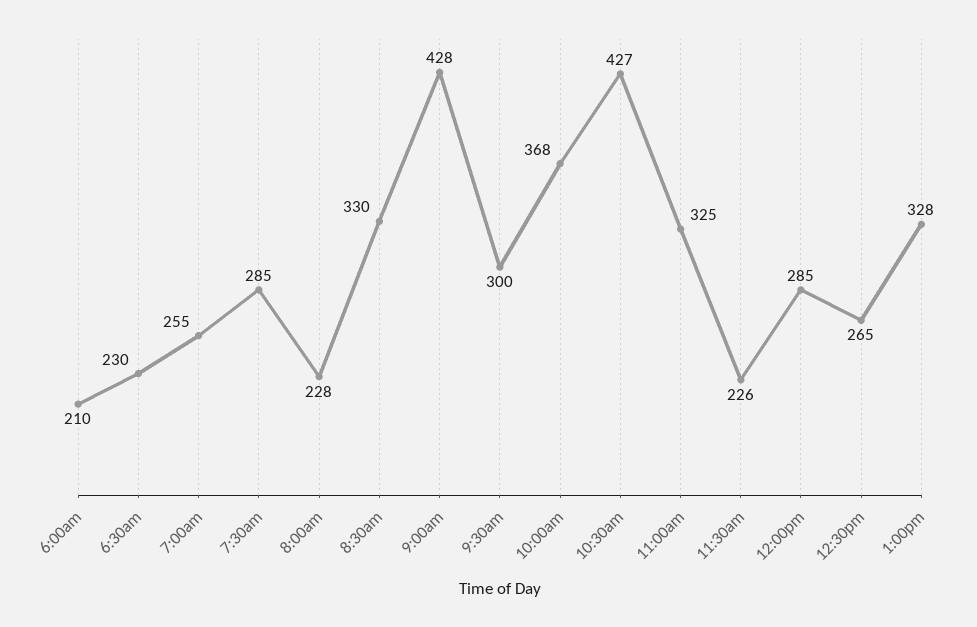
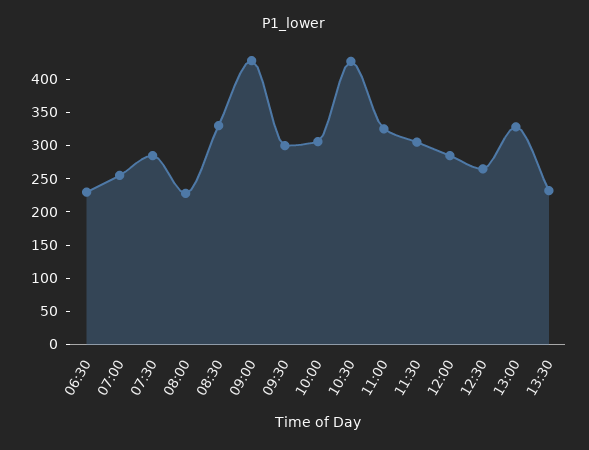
6:00am: 210 -> none
10:00am: 368 -> 300
11:30am: 226 -> 300
13:30: none -> 225

